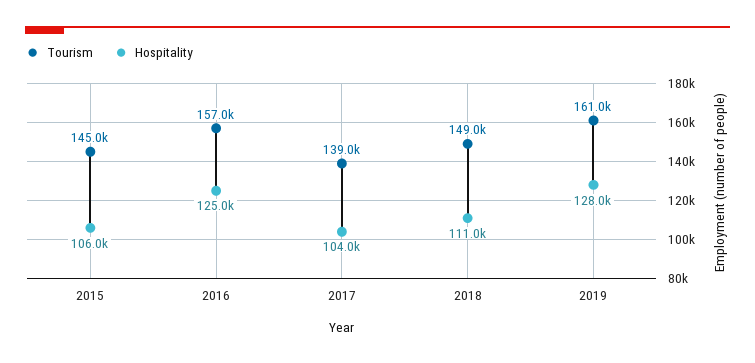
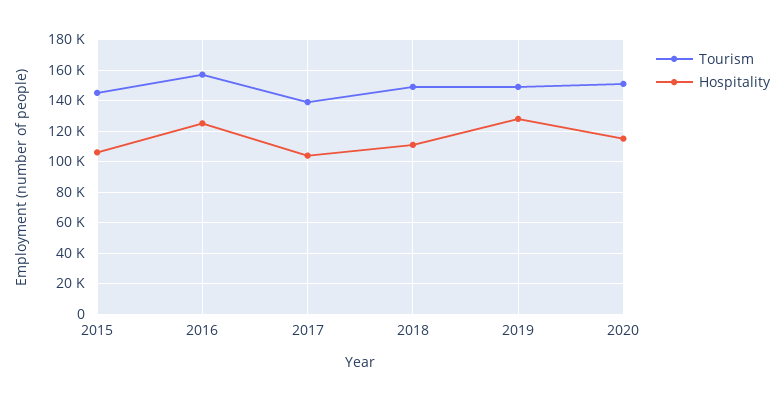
Tourism, 2019: 161000 -> 150000
Tourism, 2020: none -> 150000
Hospitality, 2020: none -> 115000

